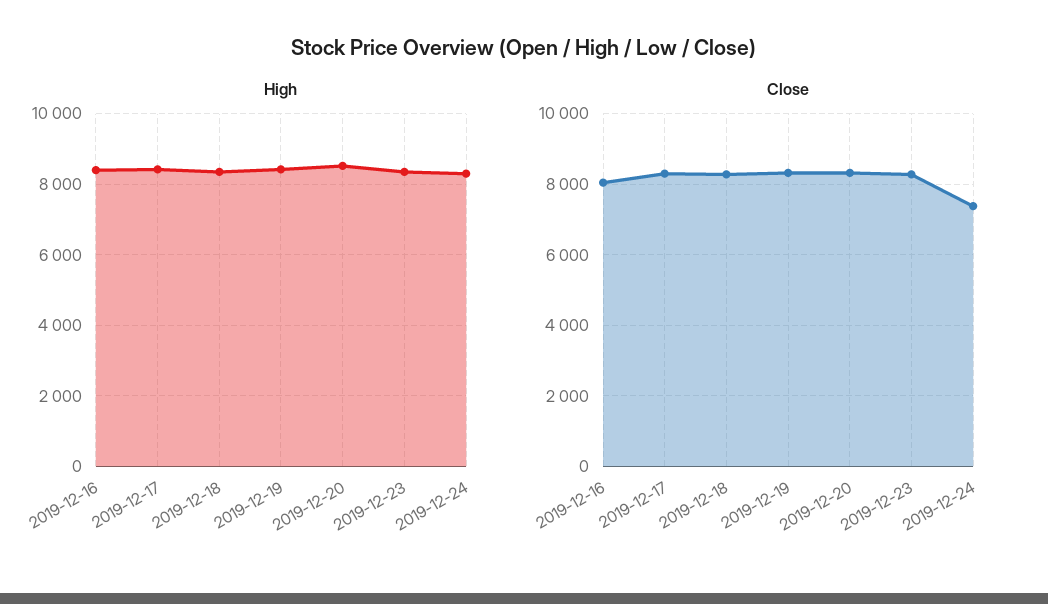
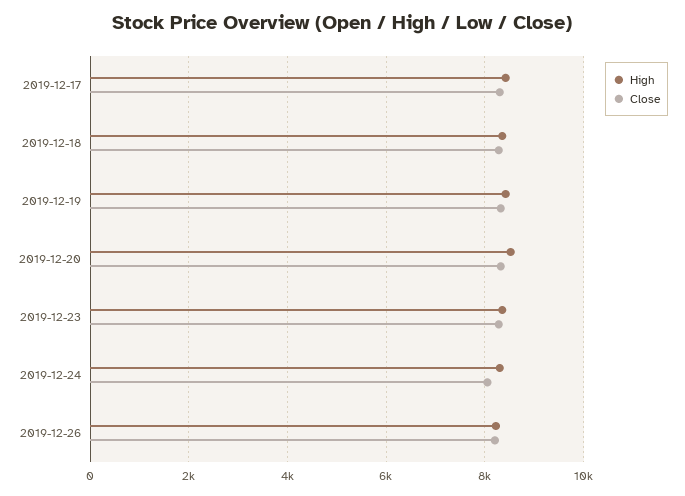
High, 2019-12-16: 8400 -> none
Close, 2019-12-16: 8000 -> none
Close, 2019-12-24: 7400 -> 8000
High, 2019-12-26: none -> 8200
Close, 2019-12-26: none -> 8200

